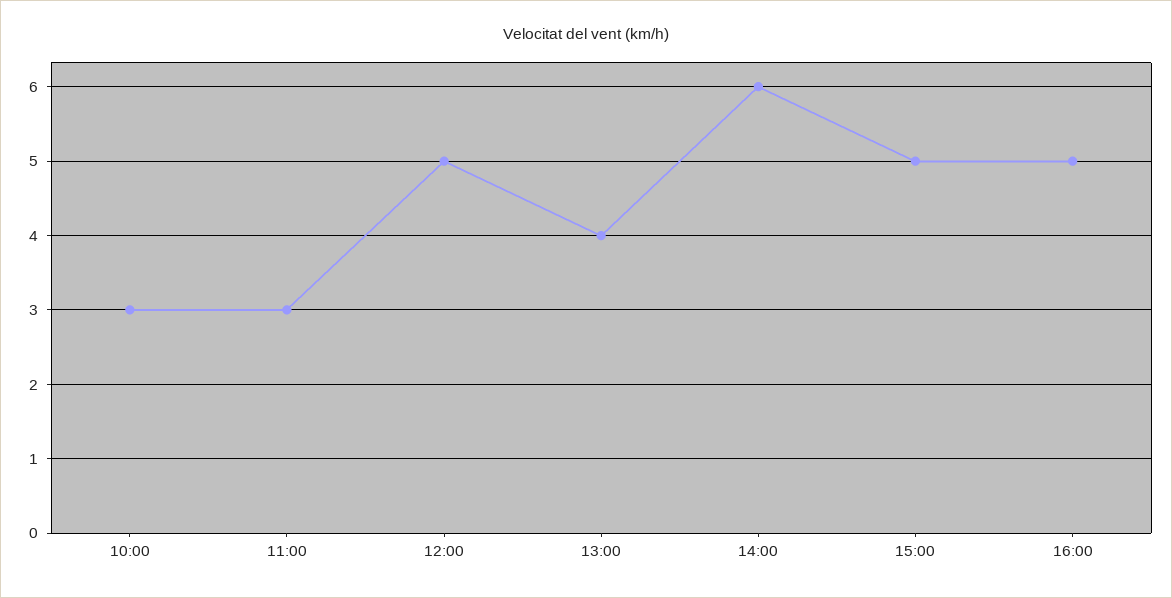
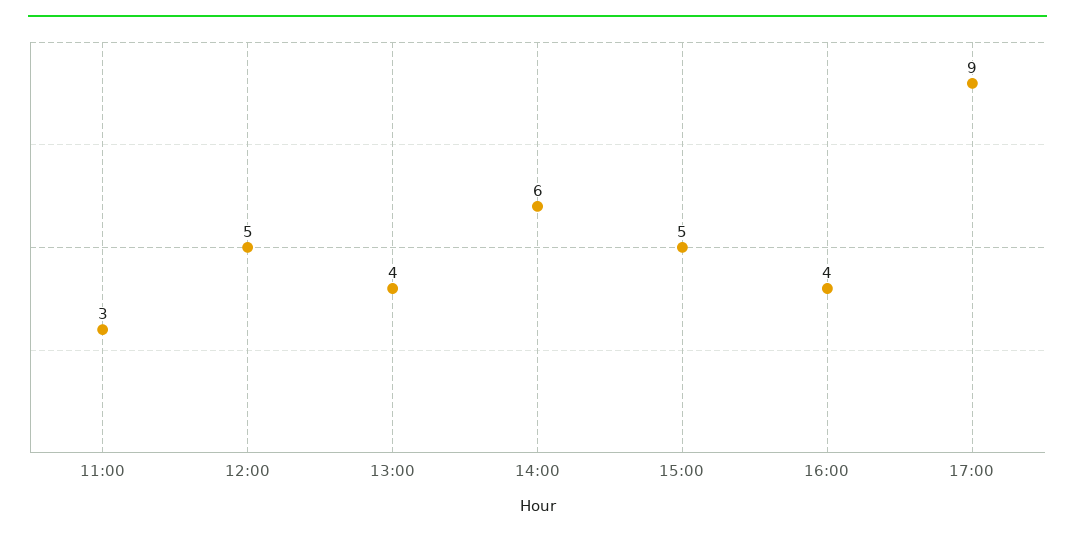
10:00: 3 -> none
16:00: 5 -> 4
17:00: none -> 9

